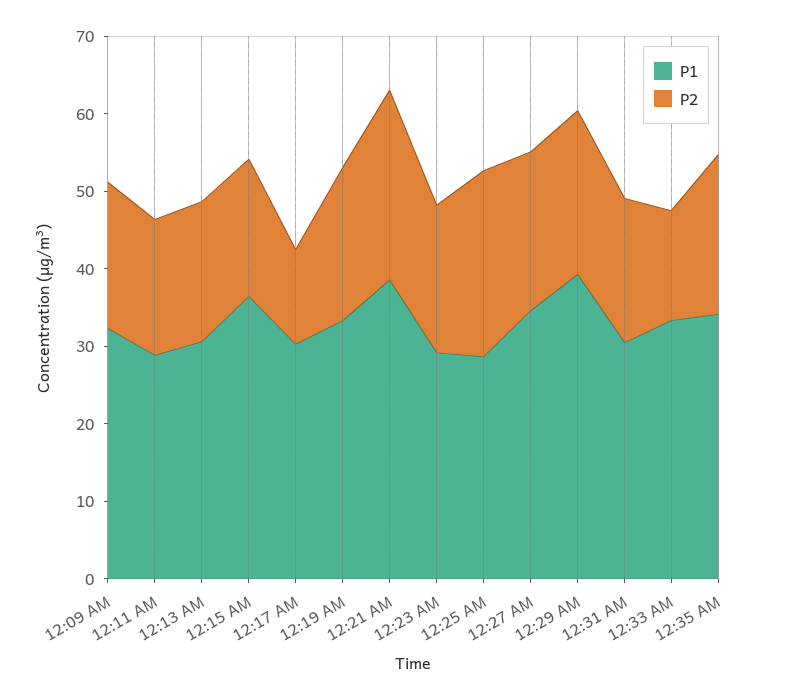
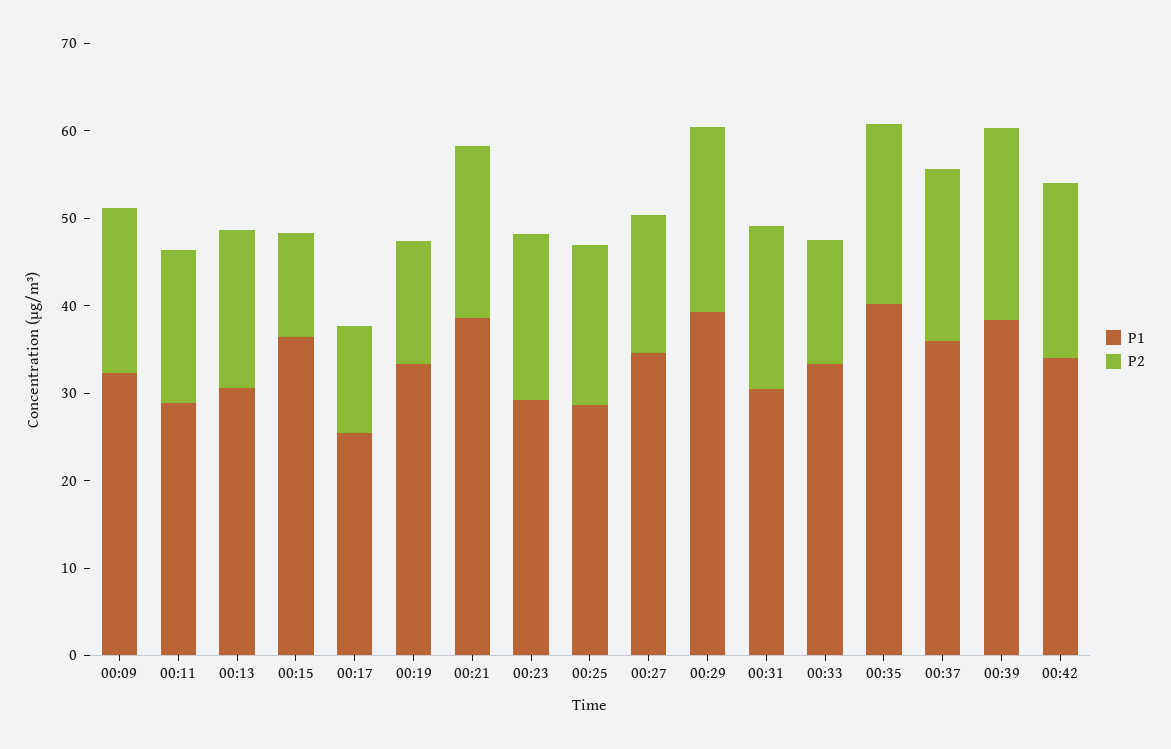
P2, 12:15 AM: 18 -> 12
P1, 12:17 AM: 30 -> 26
P2, 12:19 AM: 20 -> 14
P2, 12:21 AM: 24 -> 20
P2, 12:25 AM: 24 -> 18
P2, 12:27 AM: 20 -> 16
P1, 12:35 AM: 34 -> 40
P1, 00:37: none -> 36
P2, 00:37: none -> 20
P1, 00:39: none -> 38
P2, 00:39: none -> 22
P1, 00:42: none -> 34
P2, 00:42: none -> 20

